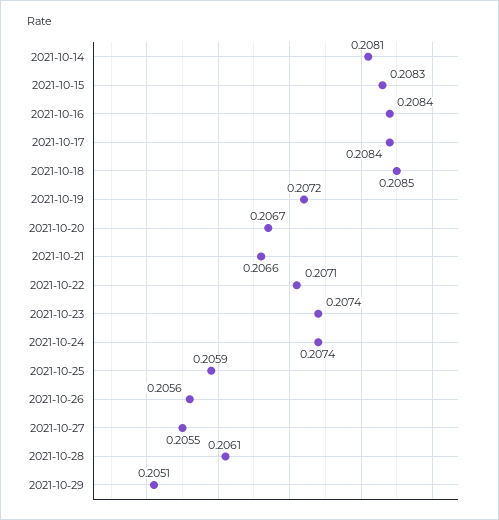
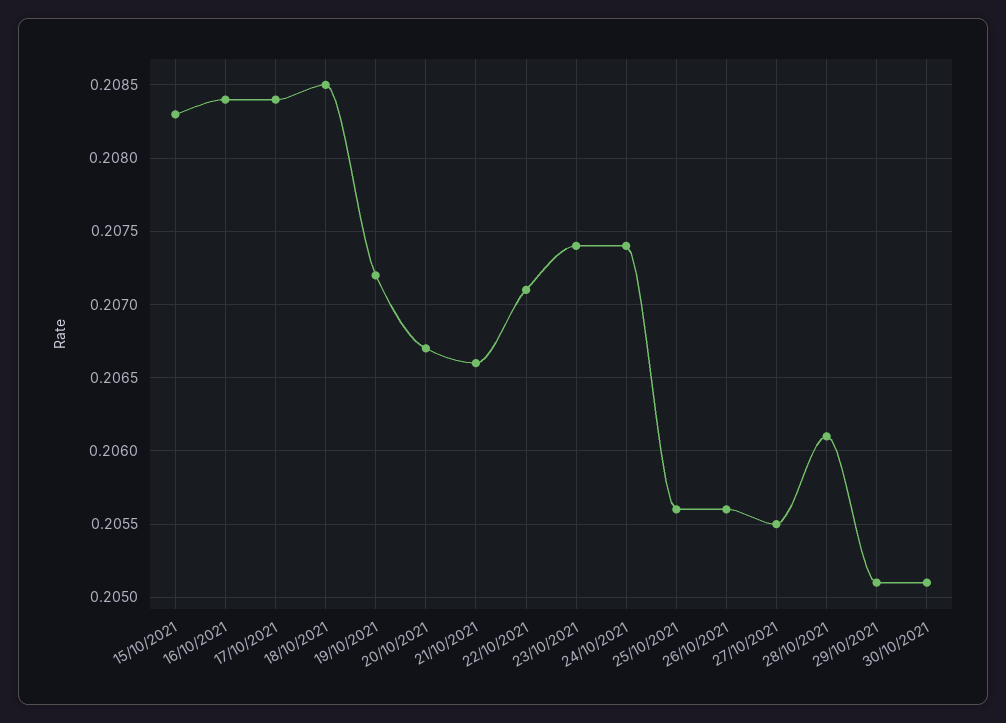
2021-10-14: 0.2081 -> none
2021-10-25: 0.2059 -> 0.2056
30/10/2021: none -> 0.2051

